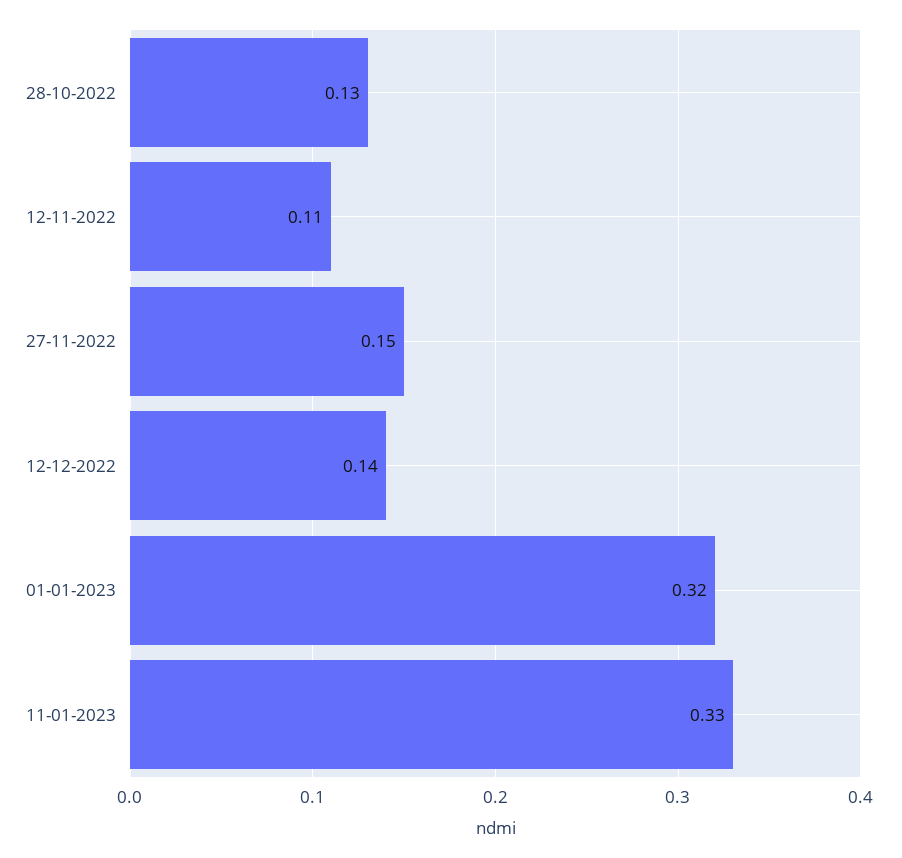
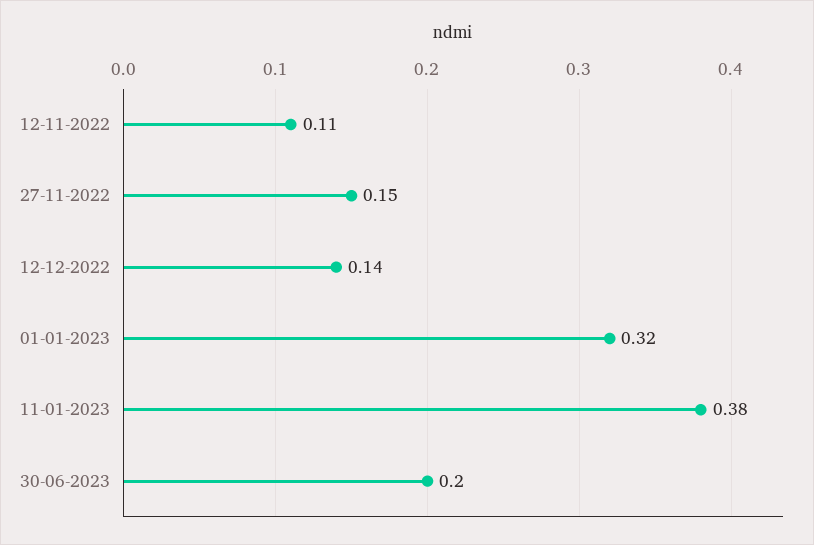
28-10-2022: 0.13 -> none
11-01-2023: 0.33 -> 0.38
30-06-2023: none -> 0.2

